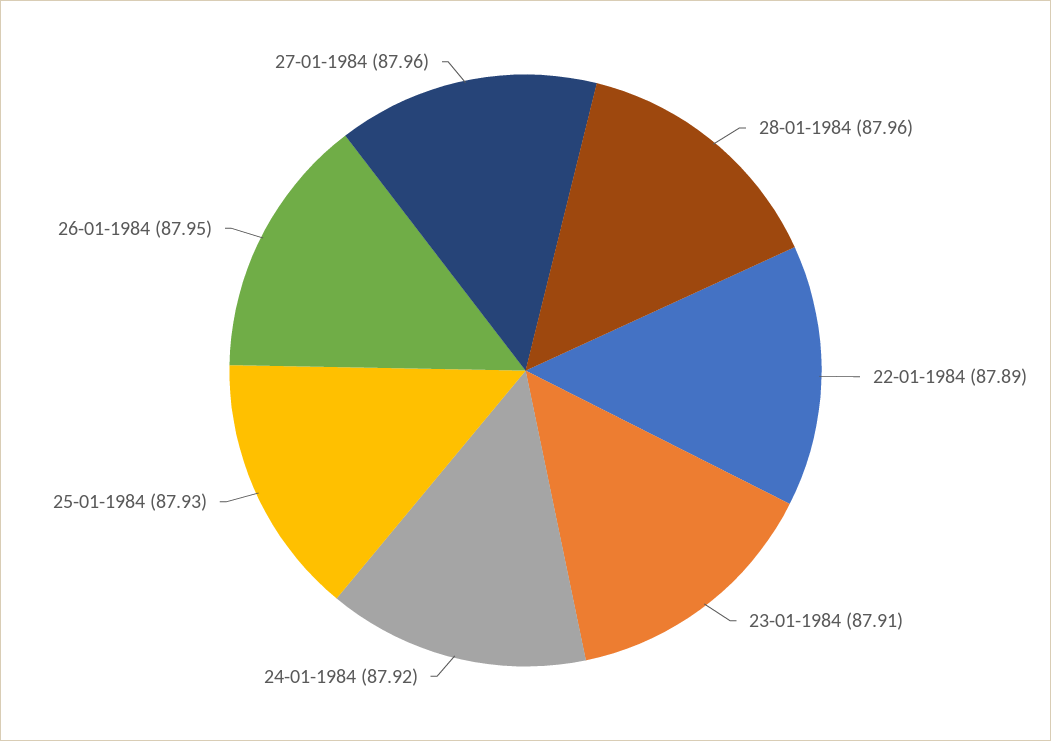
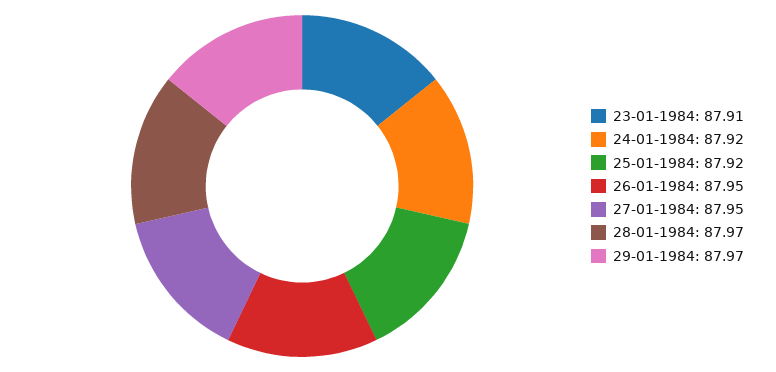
28-01-1984: 87.96 -> 87.97
22-01-1984: 87.89 -> none
25-01-1984: 87.93 -> 87.92
27-01-1984: 87.96 -> 87.95
29-01-1984: none -> 87.97

